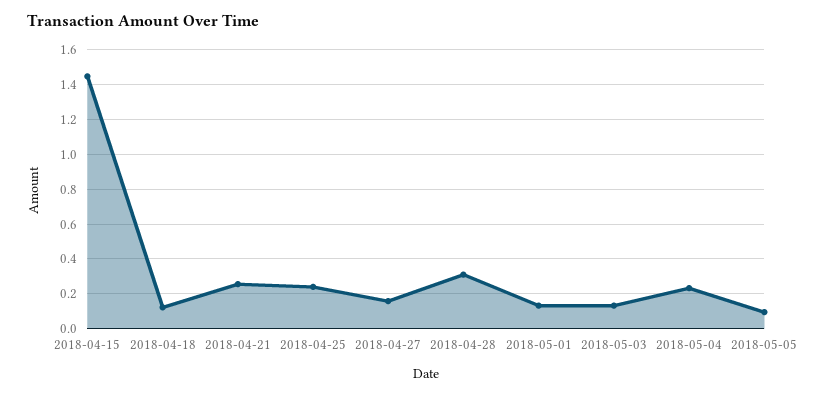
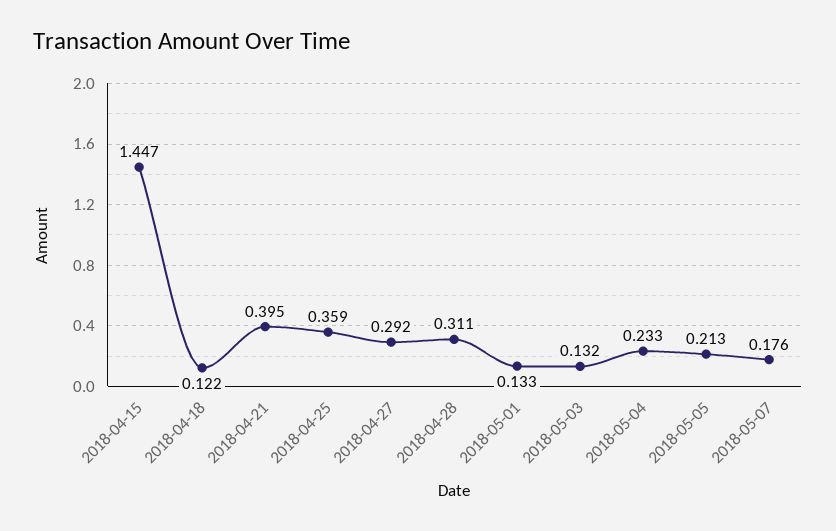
2018-04-21: 0.25 -> 0.395
2018-04-25: 0.25 -> 0.359
2018-04-27: 0.15 -> 0.292
2018-05-05: 0.1 -> 0.213
2018-05-07: none -> 0.176

